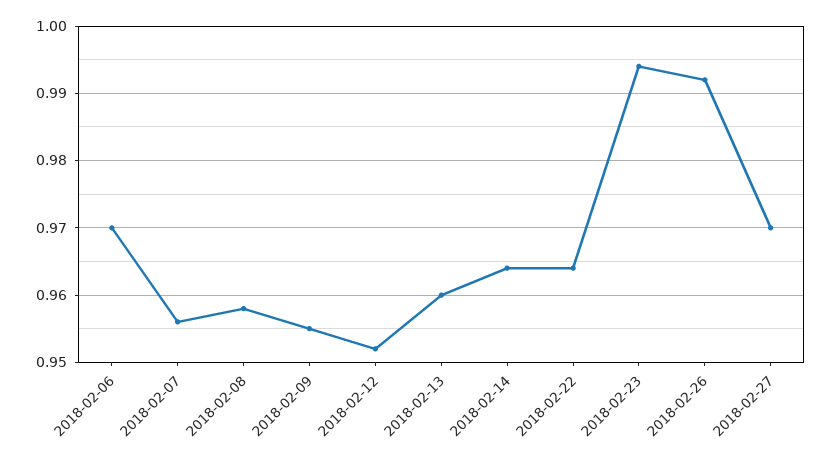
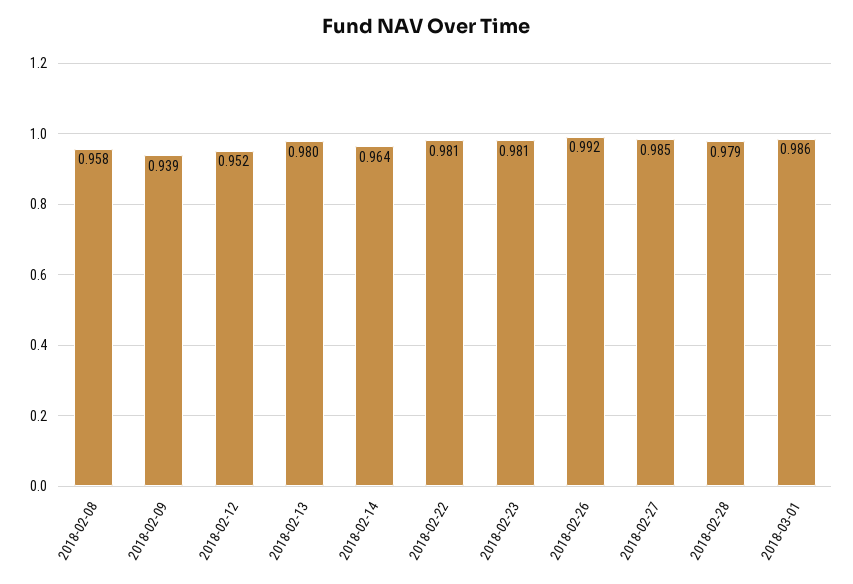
2018-02-06: 0.97 -> none
2018-02-07: 0.956 -> none
2018-02-09: 0.955 -> 0.939
2018-02-13: 0.96 -> 0.98
2018-02-22: 0.964 -> 0.981
2018-02-23: 0.994 -> 0.981
2018-02-27: 0.97 -> 0.985
2018-02-28: none -> 0.979
2018-03-01: none -> 0.986

